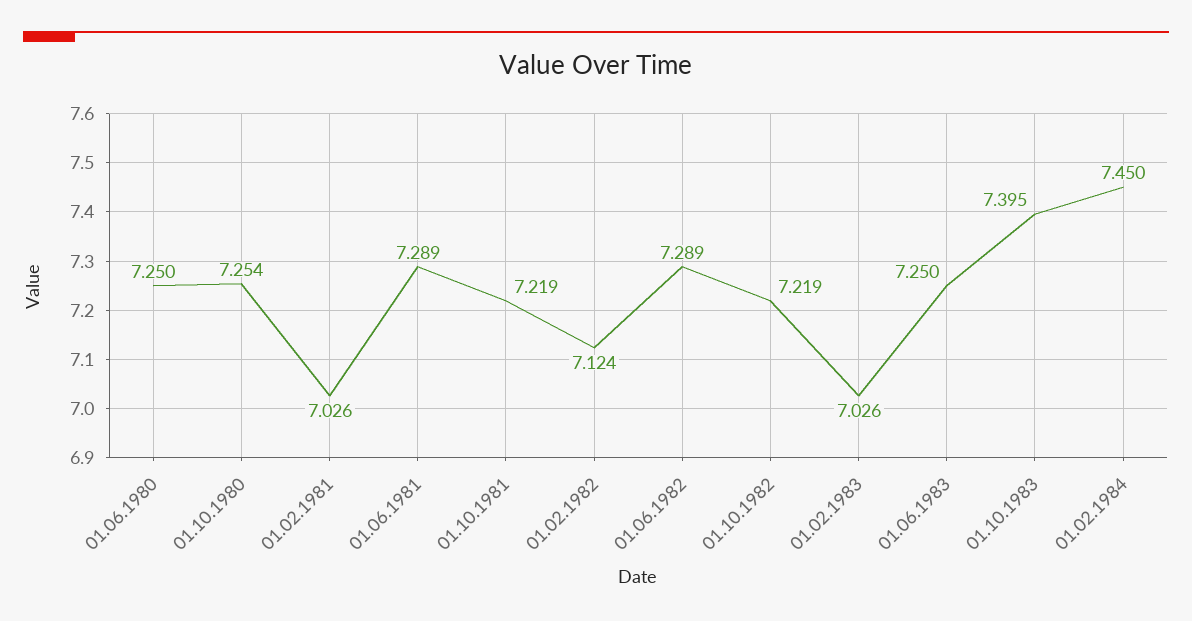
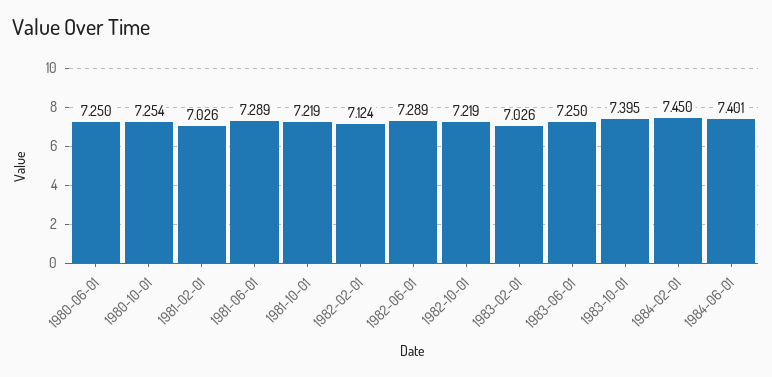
1984-06-01: none -> 7.401

